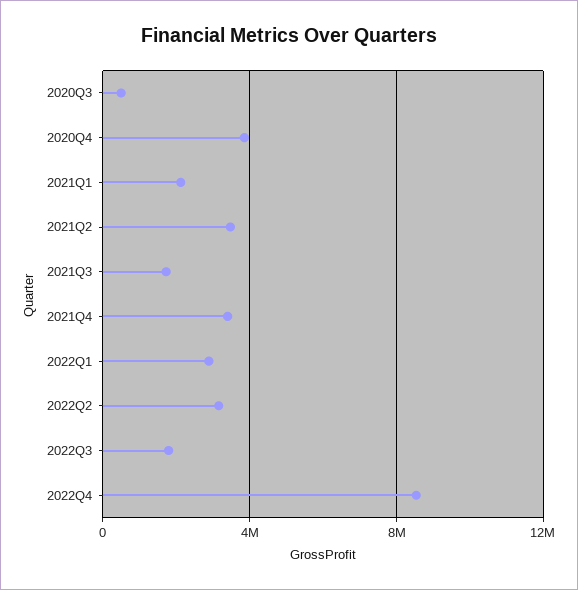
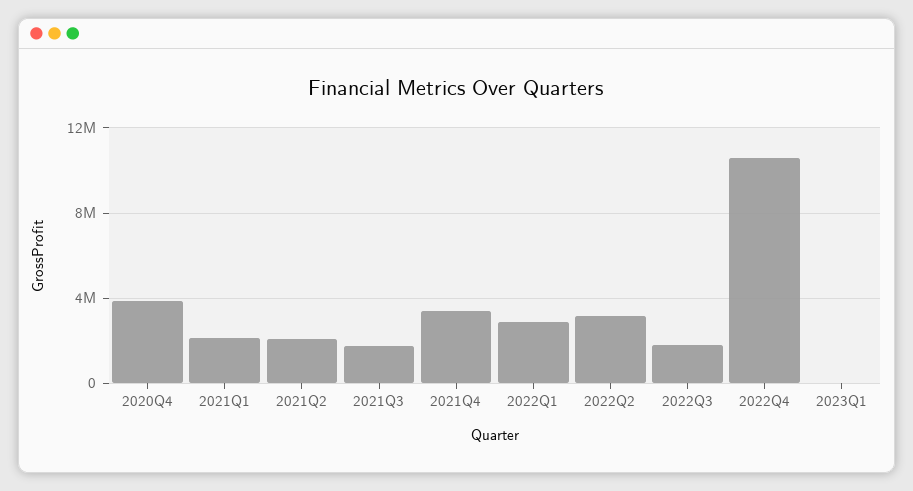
2020Q3: 500000 -> none
2021Q2: 3500000 -> 2000000
2022Q4: 8500000 -> 10500000
2023Q1: none -> 0

